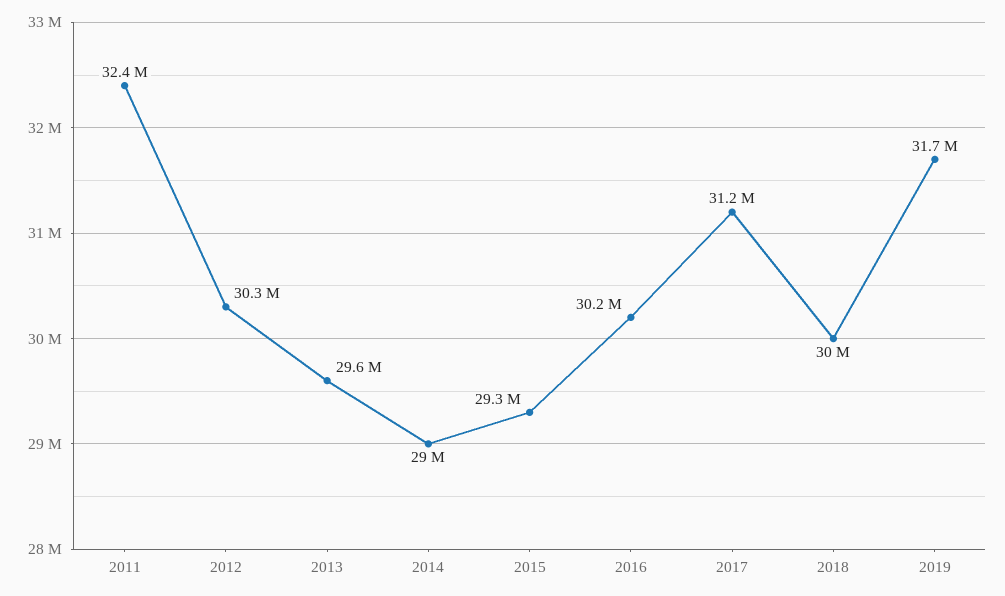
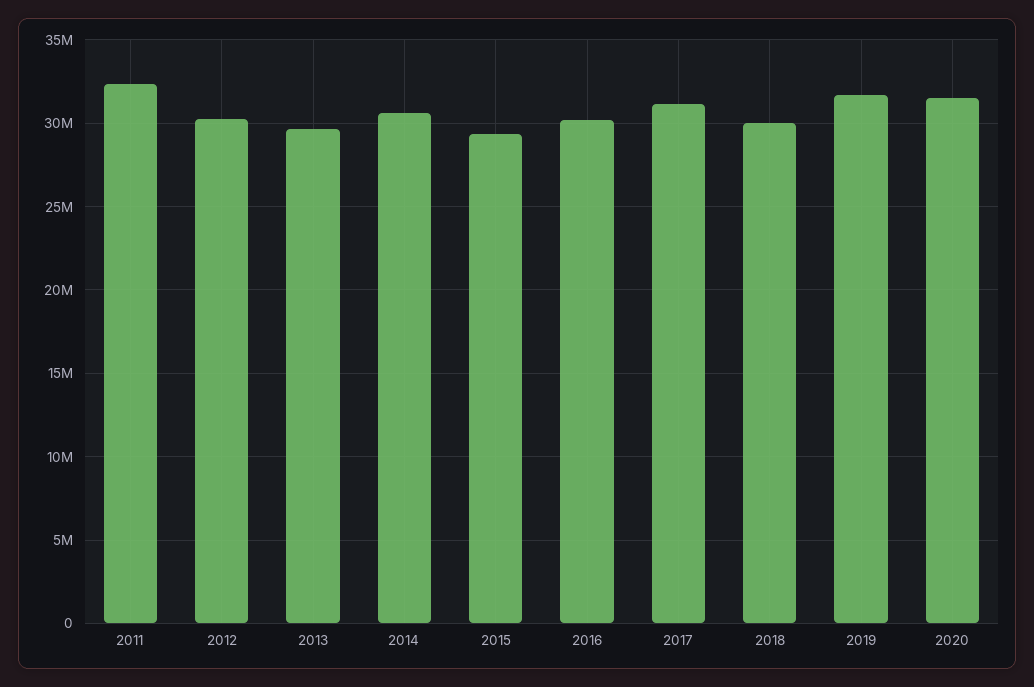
2014: 29000000 -> 30500000
2020: none -> 31500000

